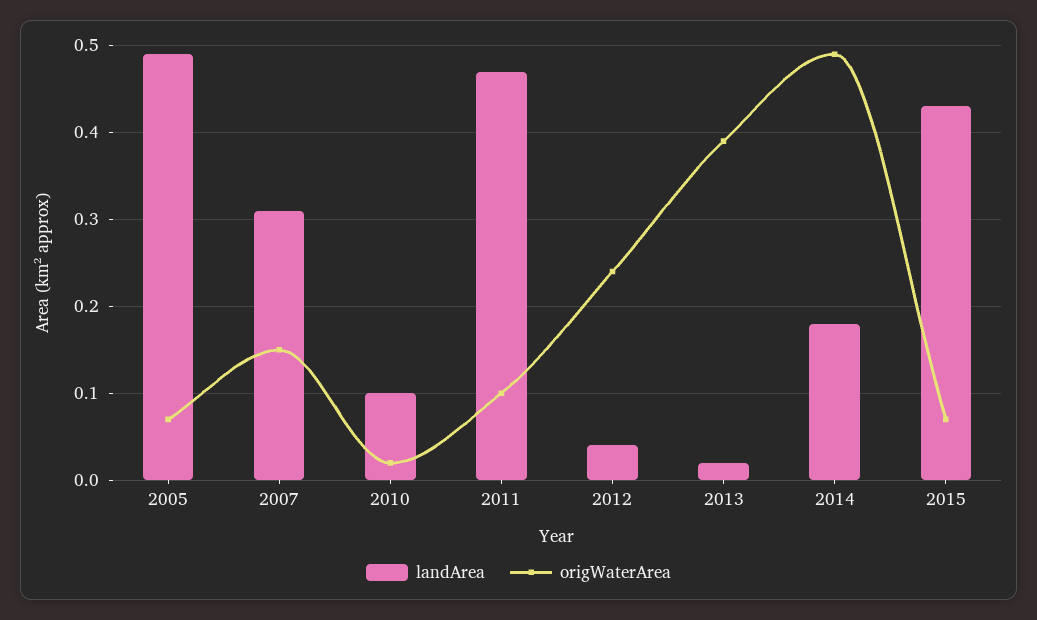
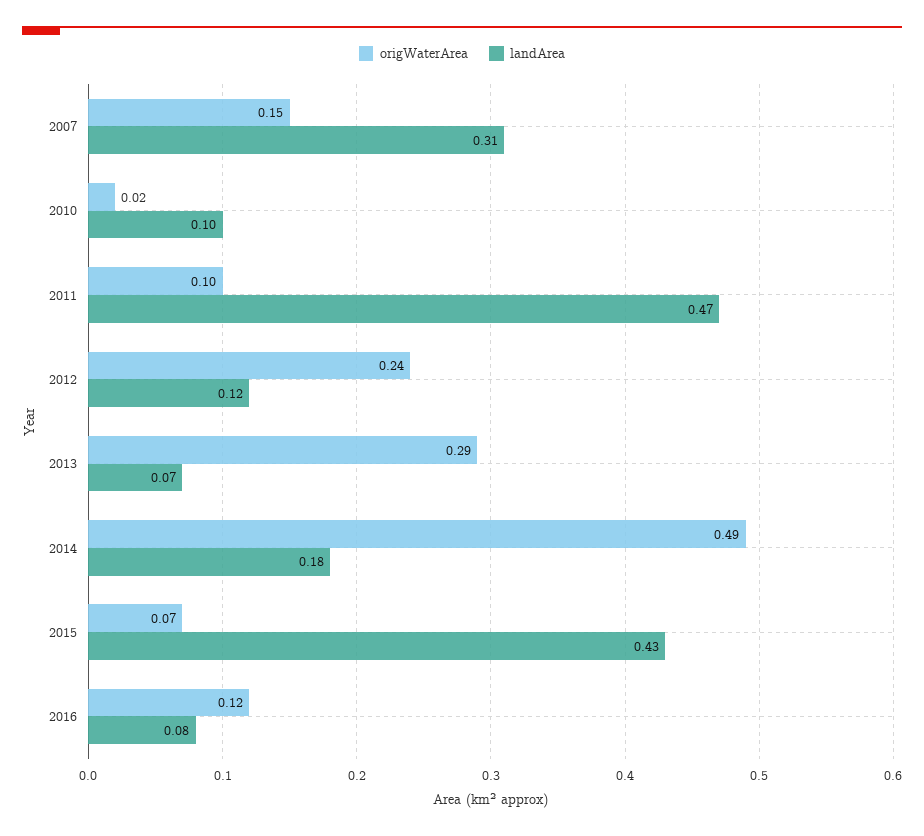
landArea, 2005: 0.49 -> none
origWaterArea, 2005: 0.07 -> none
landArea, 2012: 0.04 -> 0.12
landArea, 2013: 0.02 -> 0.07
origWaterArea, 2013: 0.39 -> 0.29
origWaterArea, 2016: none -> 0.12
landArea, 2016: none -> 0.08

